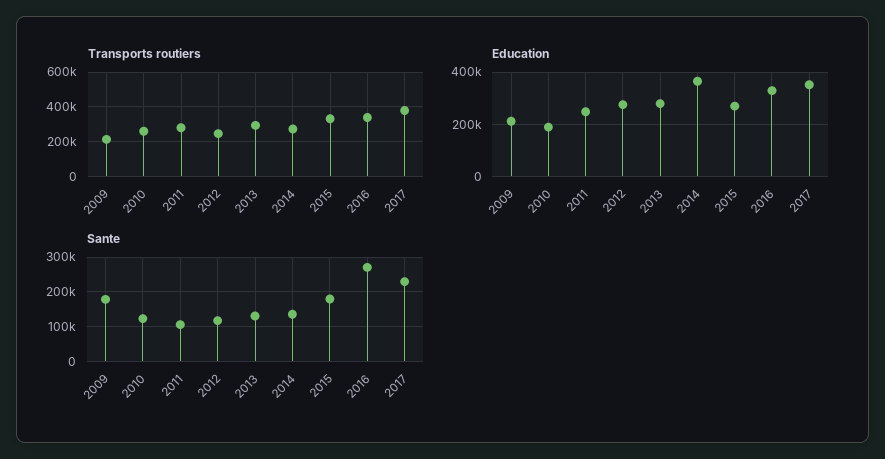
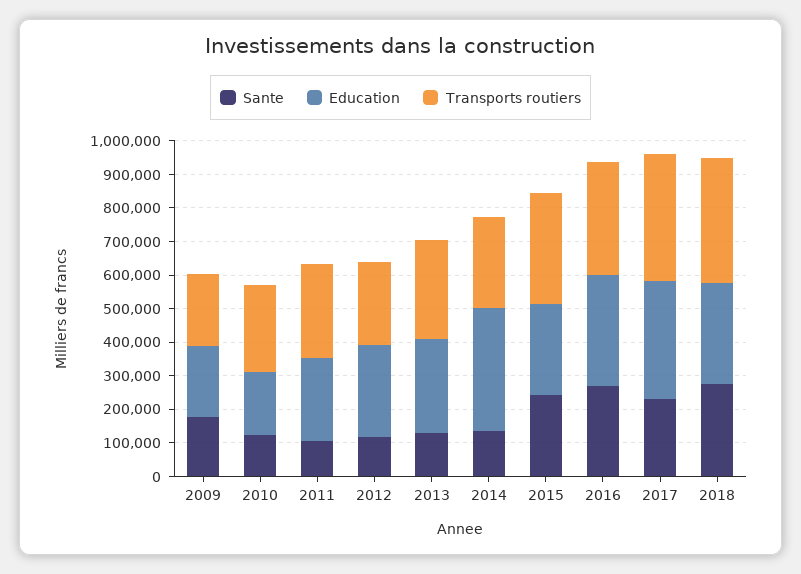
Sante, 2015: 180000 -> 250000
Sante, 2018: none -> 275000
Education, 2018: none -> 300000
Transports routiers, 2018: none -> 375000

